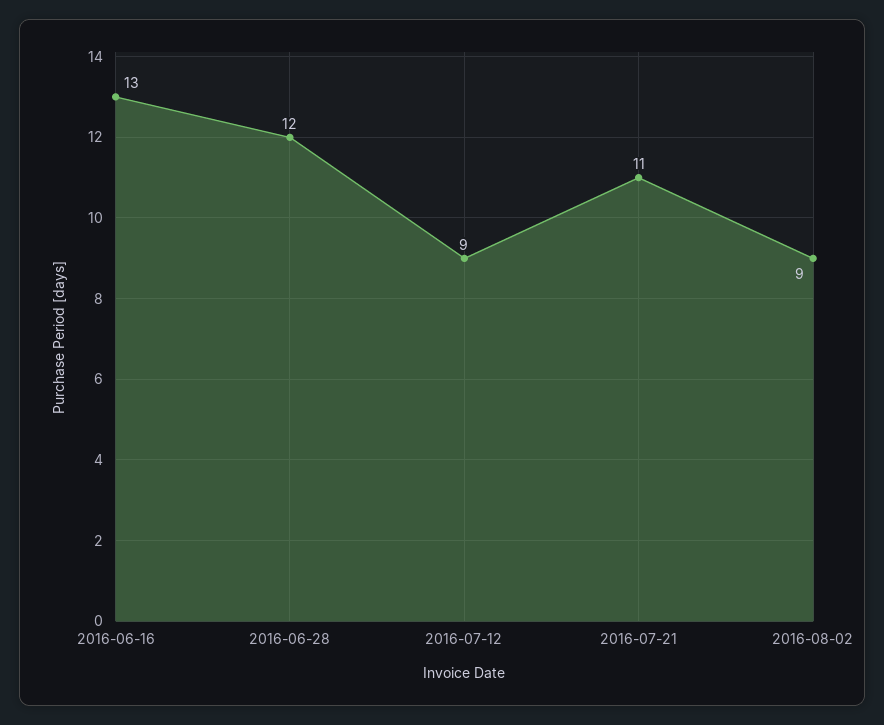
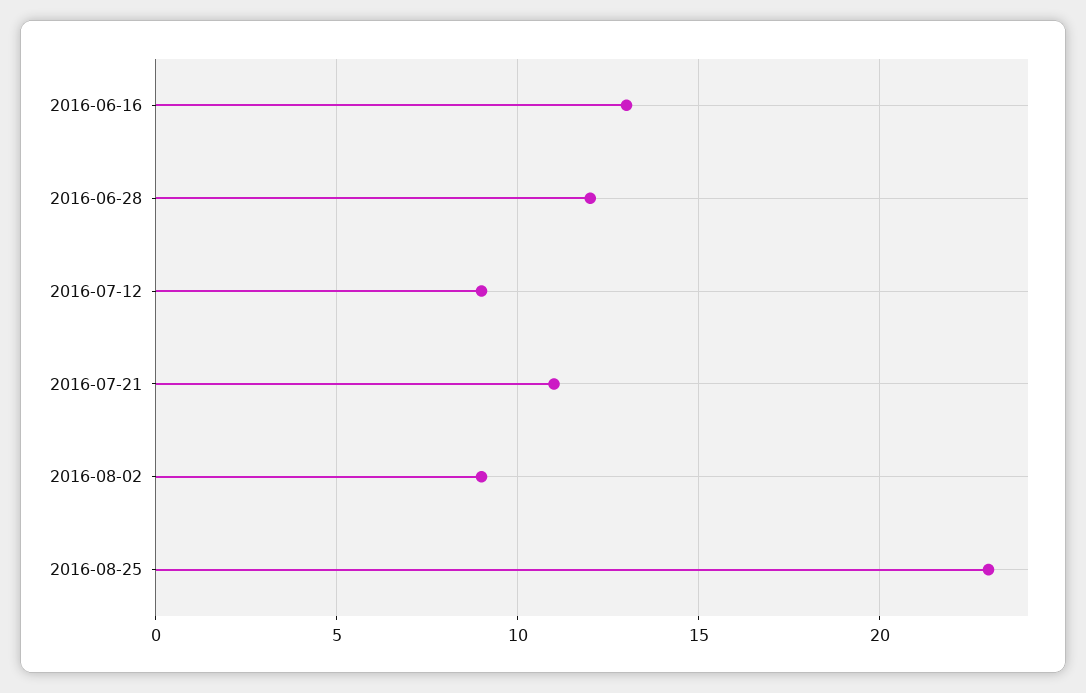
2016-08-25: none -> 23

